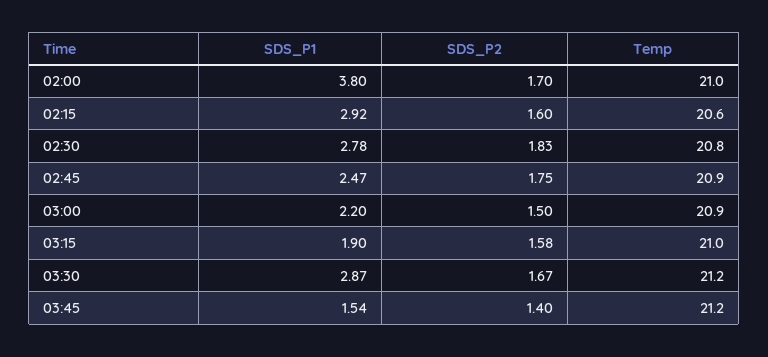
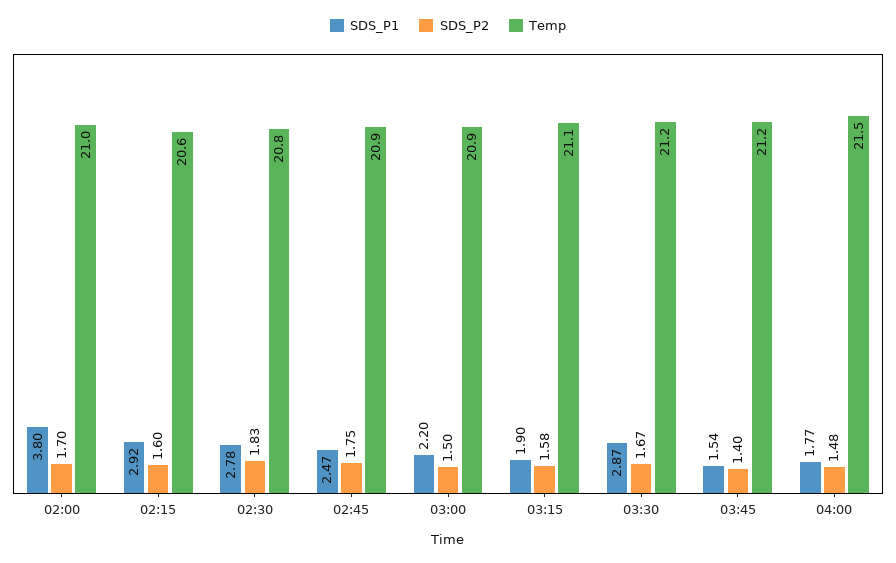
Temp, 03:15: 21 -> 21.1
SDS_P1, 04:00: none -> 1.77
SDS_P2, 04:00: none -> 1.48
Temp, 04:00: none -> 21.5

